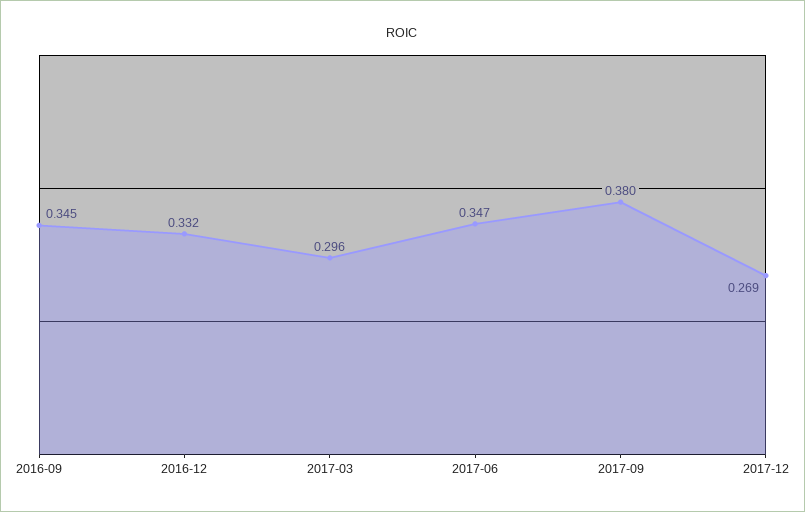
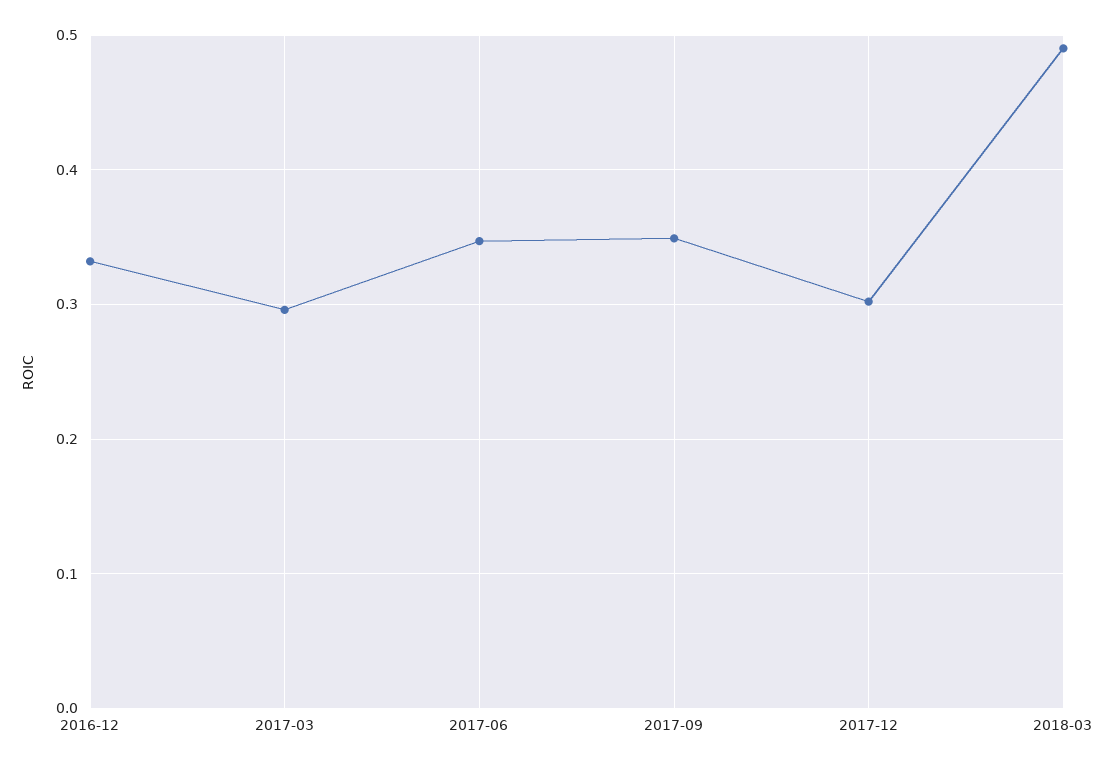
2016-09: 0.345 -> none
2017-09: 0.38 -> 0.35
2017-12: 0.269 -> 0.3
2018-03: none -> 0.49

